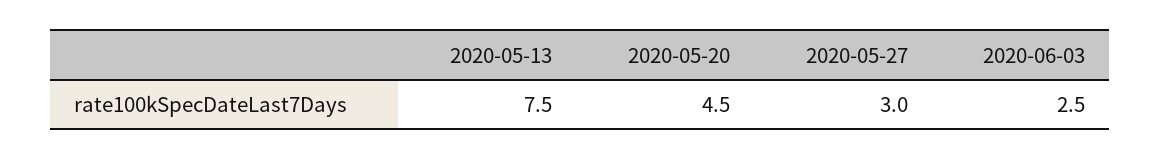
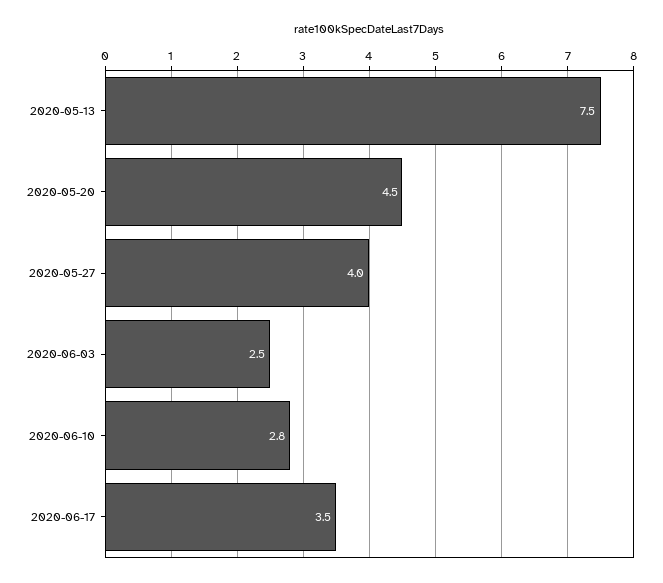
2020-05-27: 3 -> 4
2020-06-10: none -> 2.8
2020-06-17: none -> 3.5

